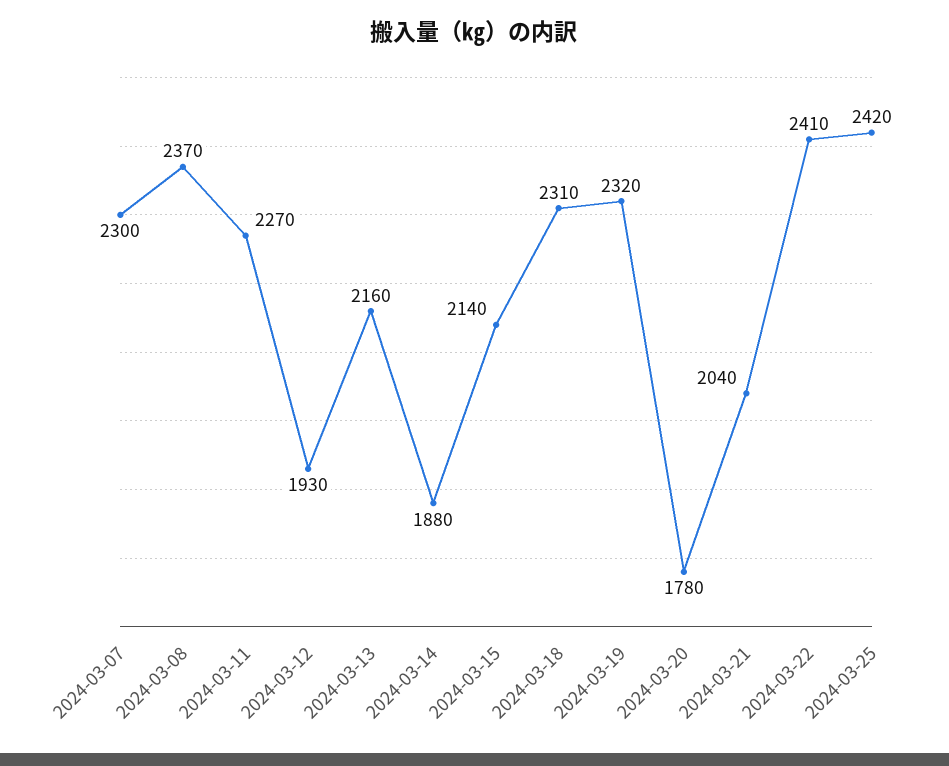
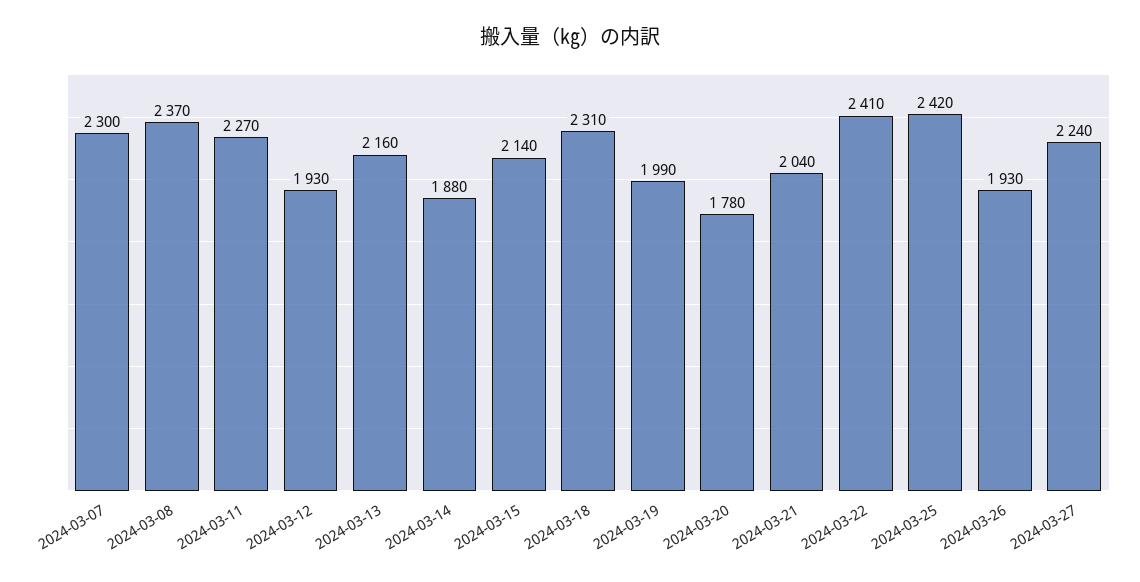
2024-03-19: 2320 -> 1990
2024-03-26: none -> 1930
2024-03-27: none -> 2240

